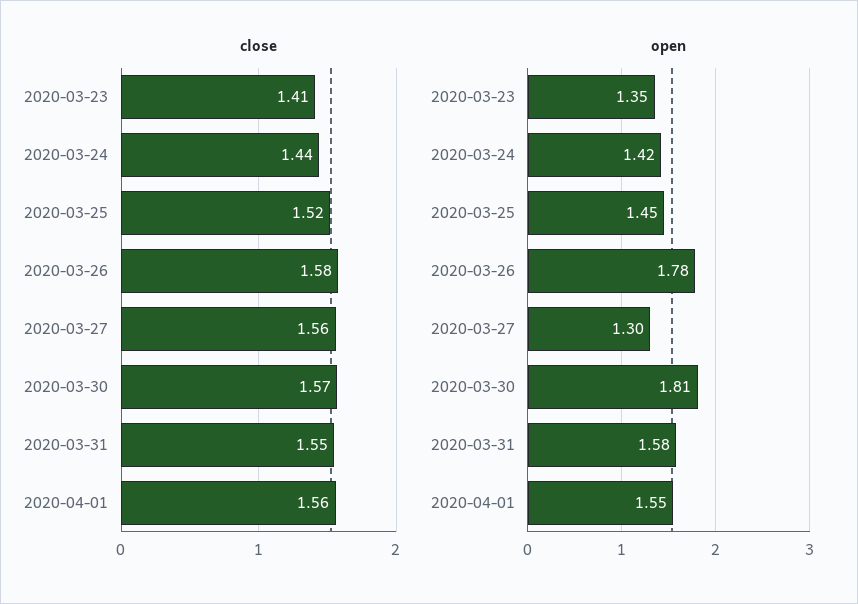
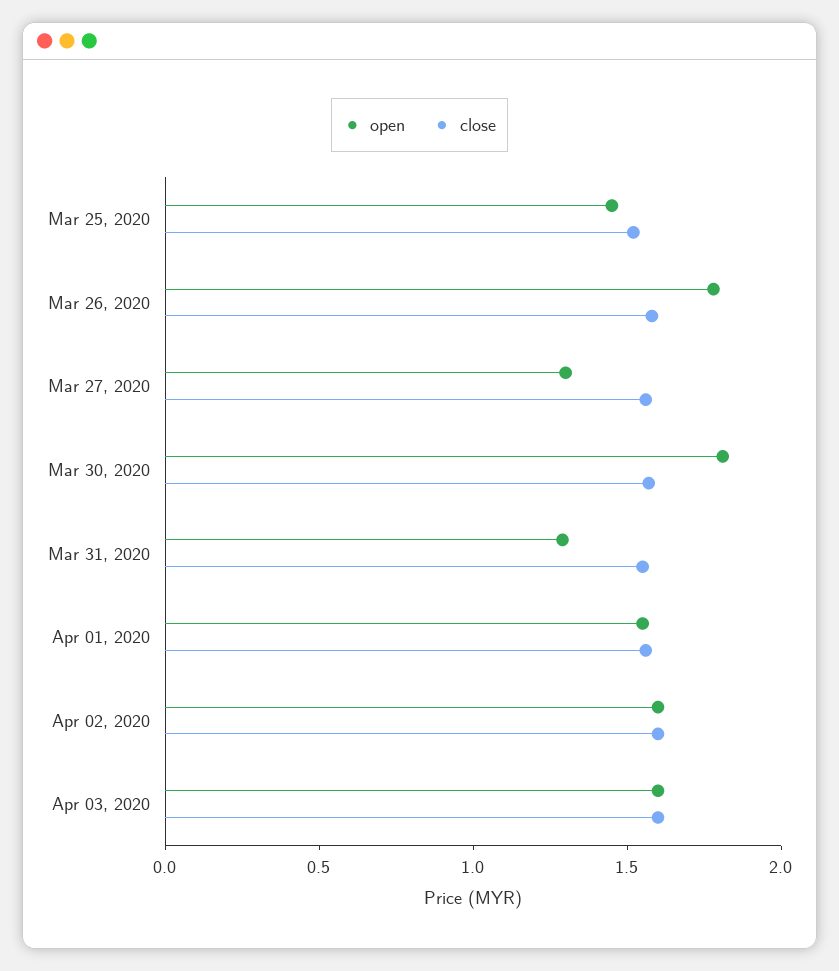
close, 2020-03-23: 1.41 -> none
close, 2020-03-24: 1.44 -> none
open, 2020-03-23: 1.35 -> none
open, 2020-03-24: 1.42 -> none
open, 2020-03-31: 1.58 -> 1.3
open, Apr 02, 2020: none -> 1.6
close, Apr 02, 2020: none -> 1.6
open, Apr 03, 2020: none -> 1.6
close, Apr 03, 2020: none -> 1.6

